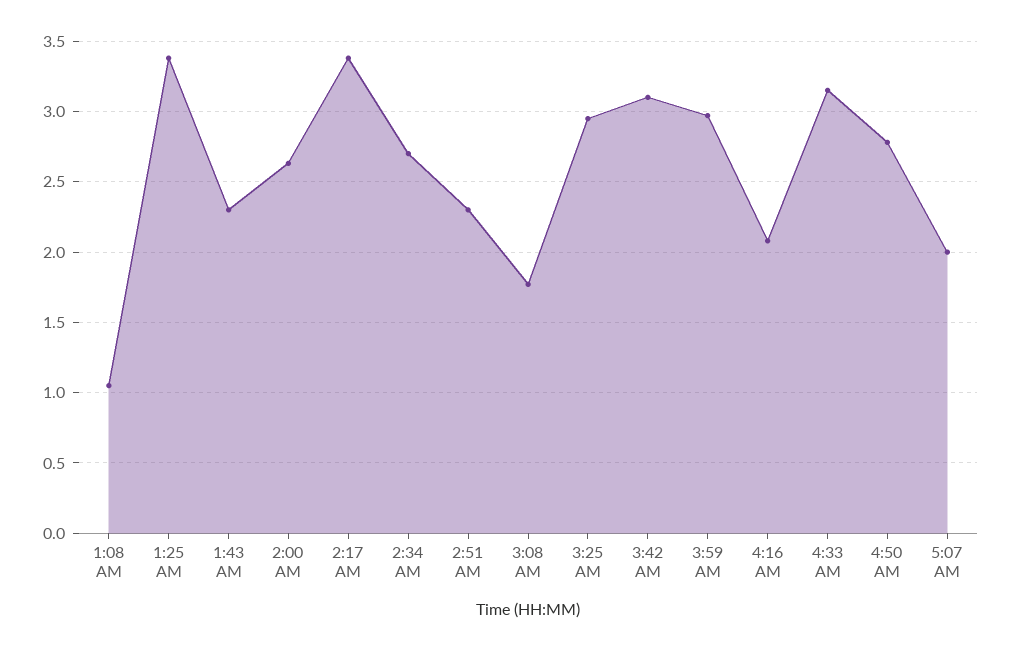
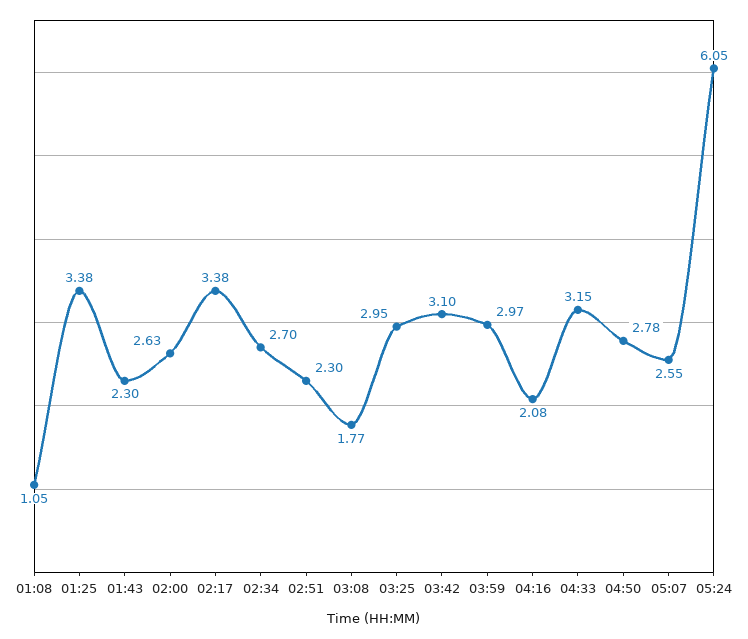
5:07 AM: 2 -> 2.55
05:24: none -> 6.05

